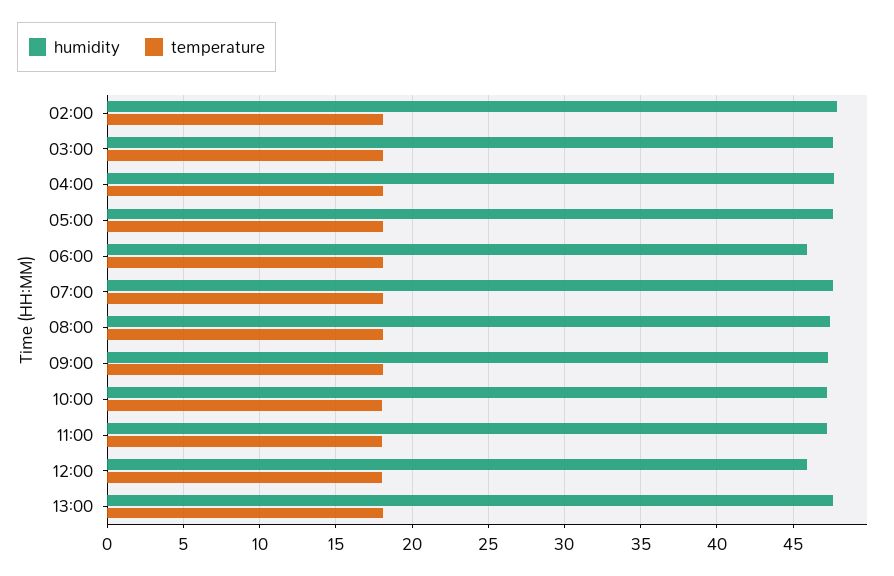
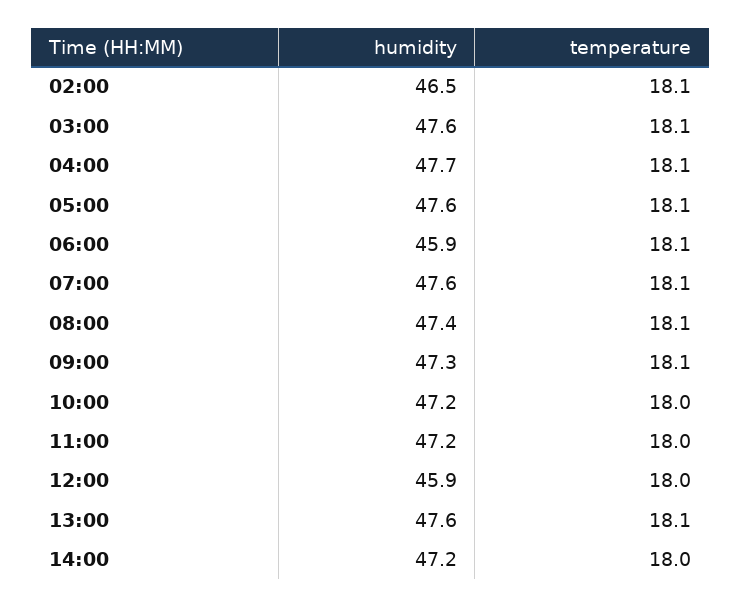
humidity, 02:00: 48 -> 46.5
humidity, 14:00: none -> 47.2
temperature, 14:00: none -> 18

